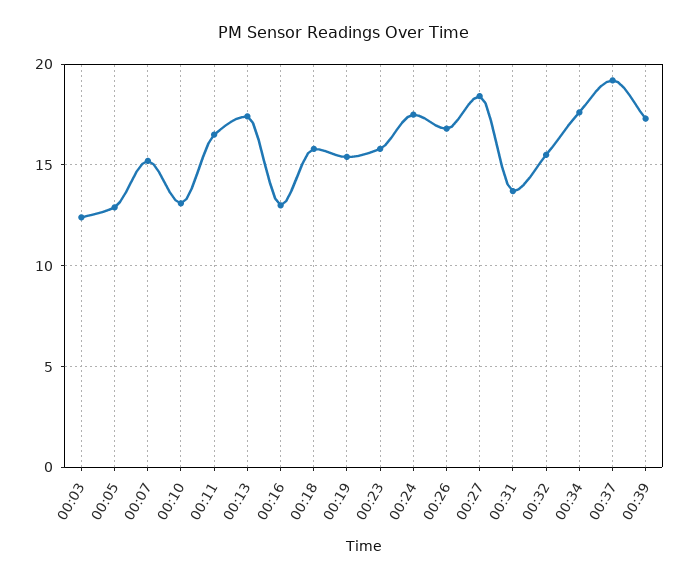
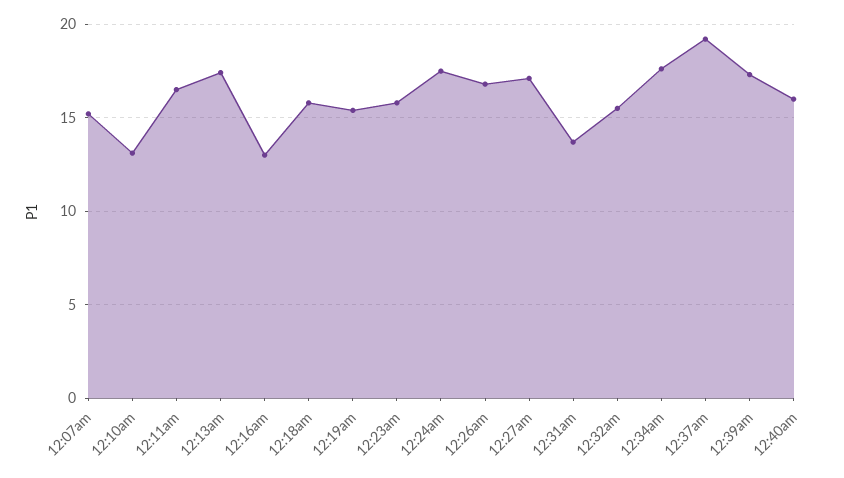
00:03: 12.5 -> none
00:05: 13 -> none
00:27: 18.5 -> 17
12:40am: none -> 16

